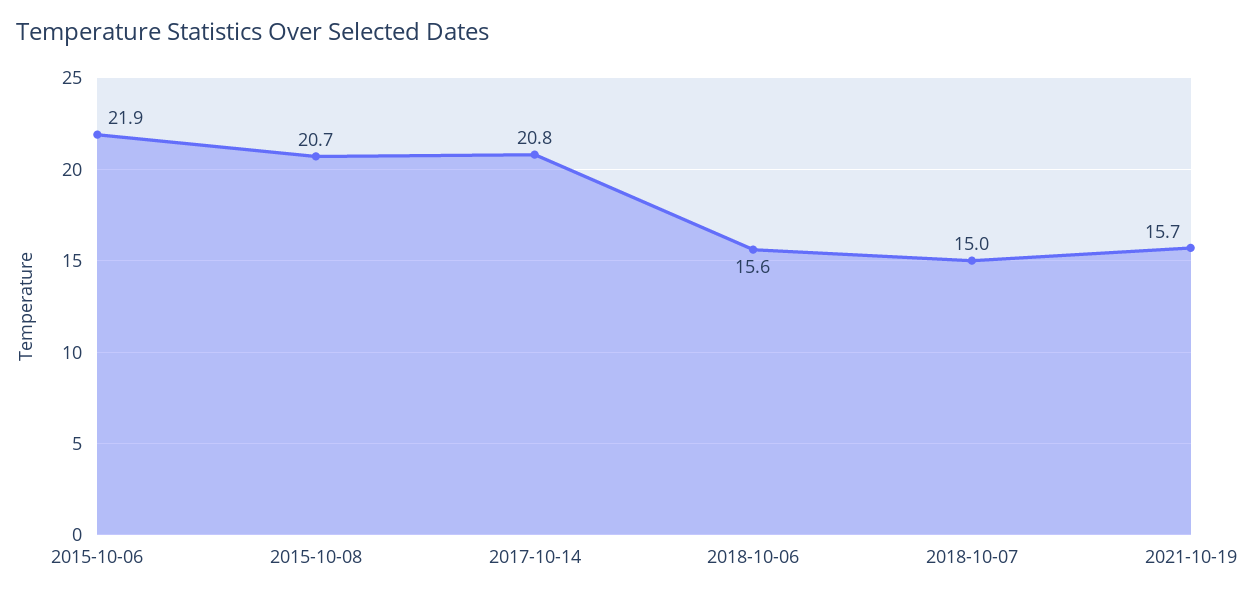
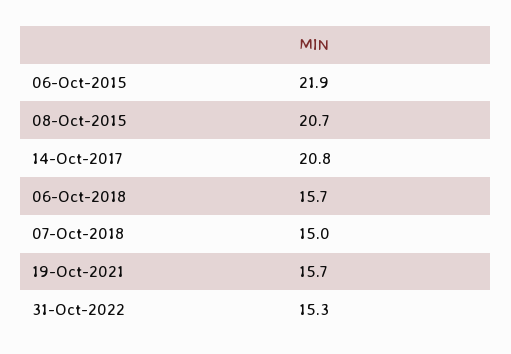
2018-10-06: 15.6 -> 15.7
31-Oct-2022: none -> 15.3

